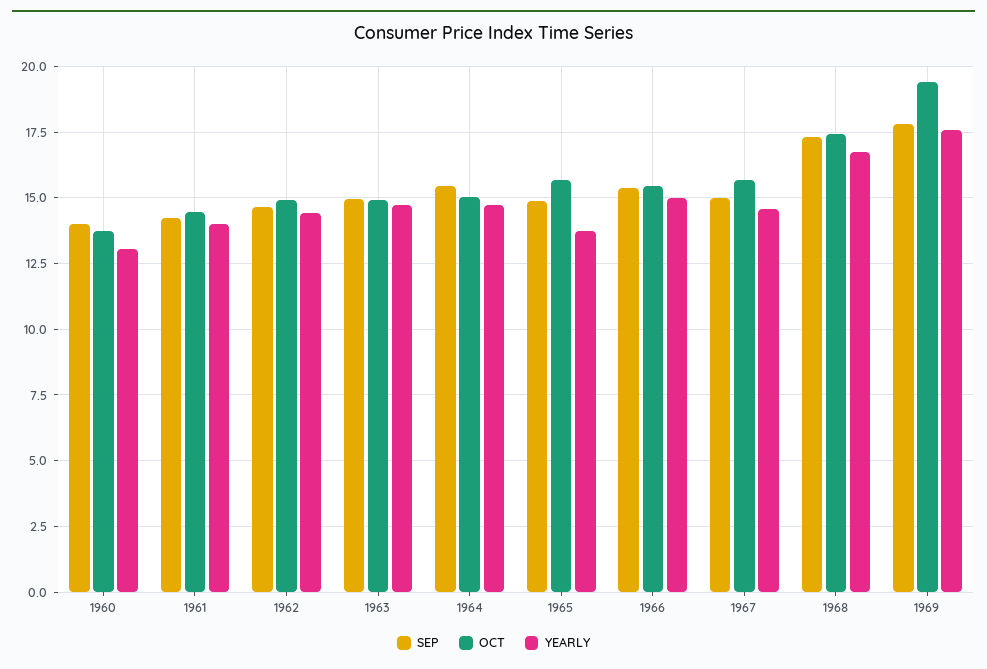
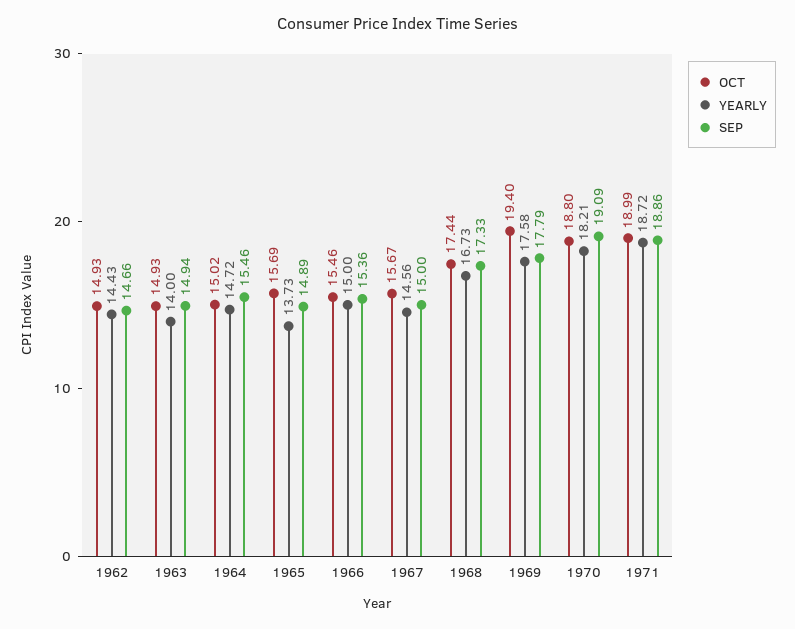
SEP, 1960: 14 -> none
OCT, 1960: 13.75 -> none
YEARLY, 1960: 13 -> none
SEP, 1961: 14.25 -> none
OCT, 1961: 14.5 -> none
YEARLY, 1961: 14 -> none
YEARLY, 1963: 14.75 -> 14
OCT, 1970: none -> 18.8
YEARLY, 1970: none -> 18.21
SEP, 1970: none -> 19.09
OCT, 1971: none -> 18.99
YEARLY, 1971: none -> 18.72
SEP, 1971: none -> 18.86

